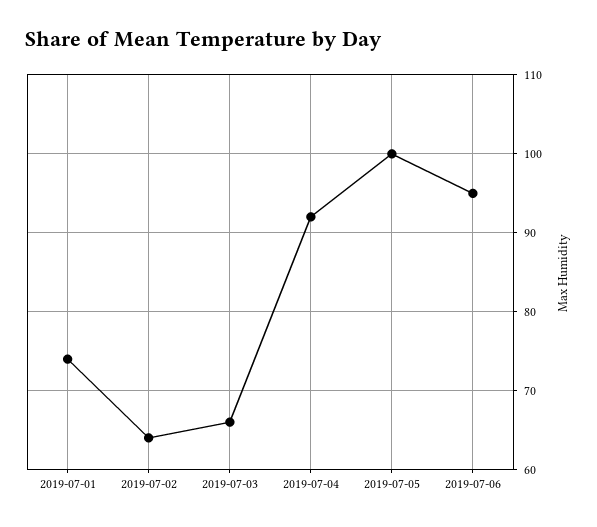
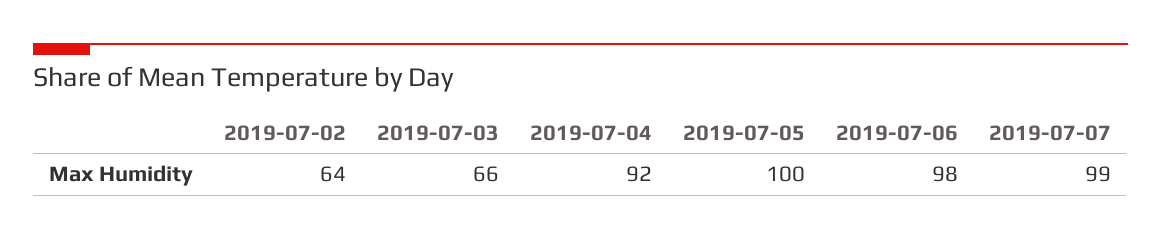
2019-07-01: 74 -> none
2019-07-06: 95 -> 98
2019-07-07: none -> 99

